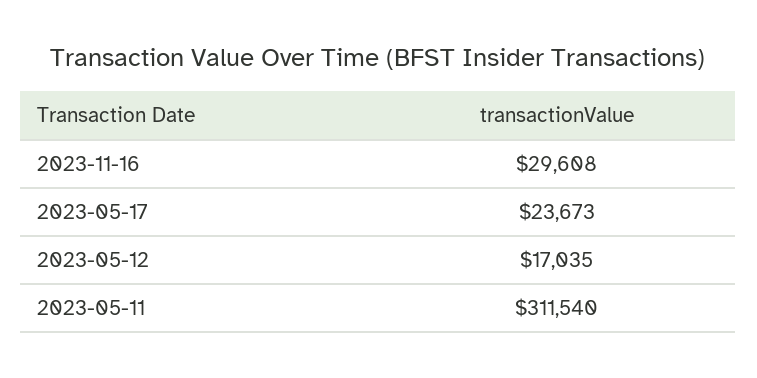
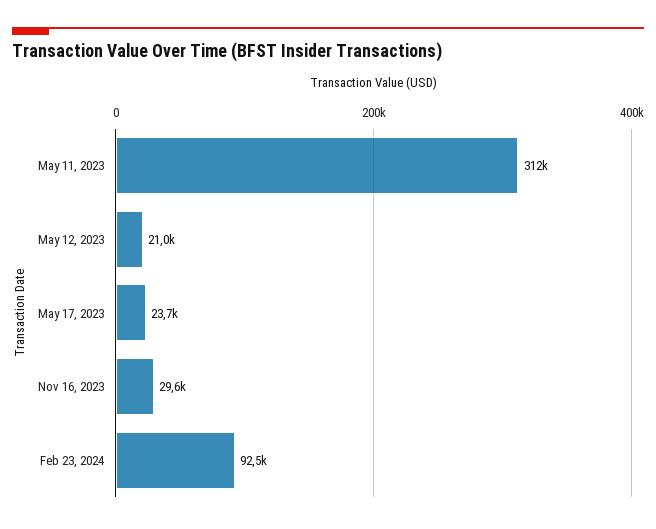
2023-05-12: 17035 -> 21000
Feb 23, 2024: none -> 92500

